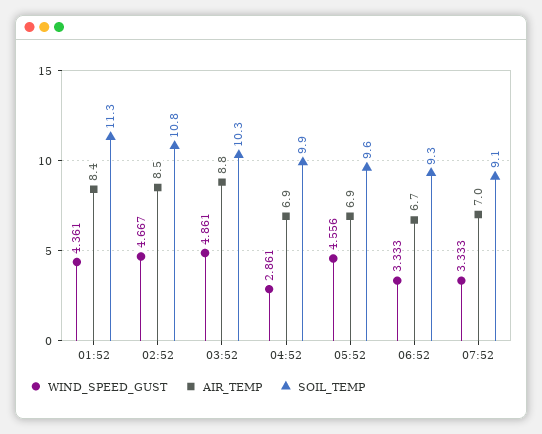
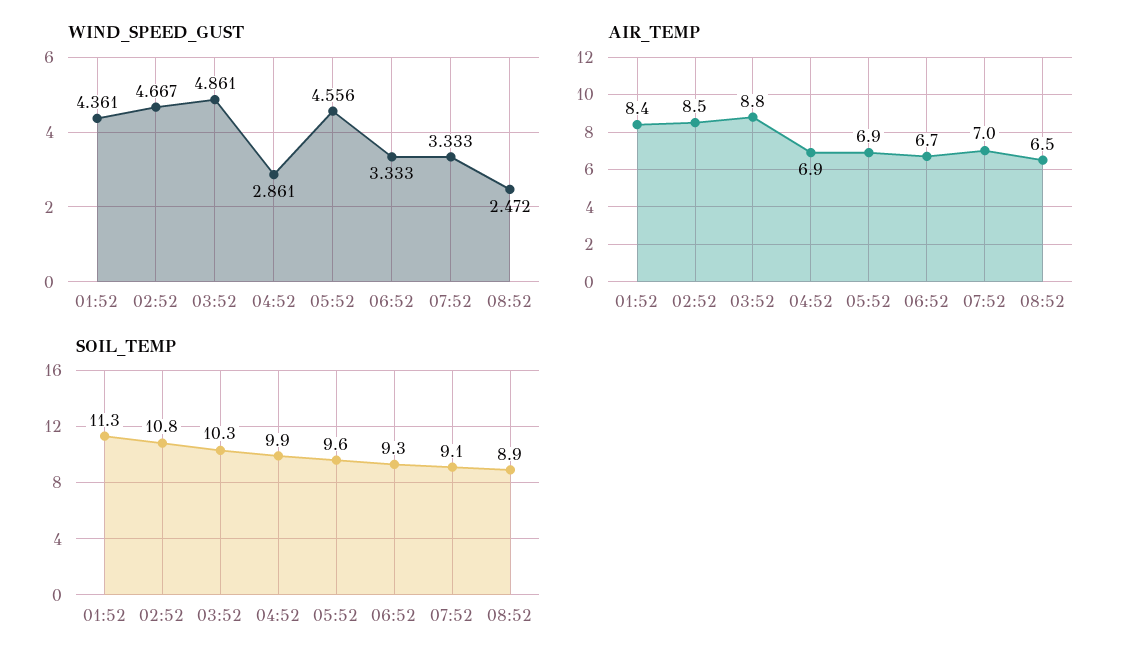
WIND_SPEED_GUST, 08:52: none -> 2.472
AIR_TEMP, 08:52: none -> 6.5
SOIL_TEMP, 08:52: none -> 8.9

